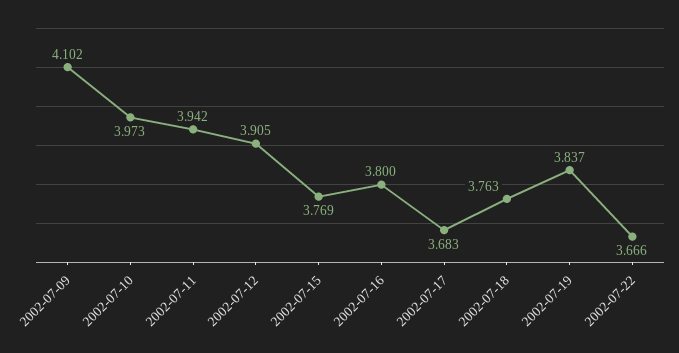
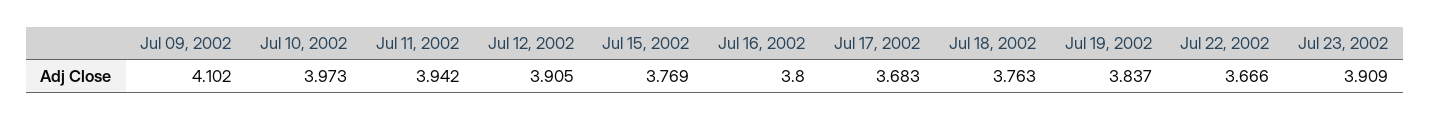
Jul 23, 2002: none -> 3.909

